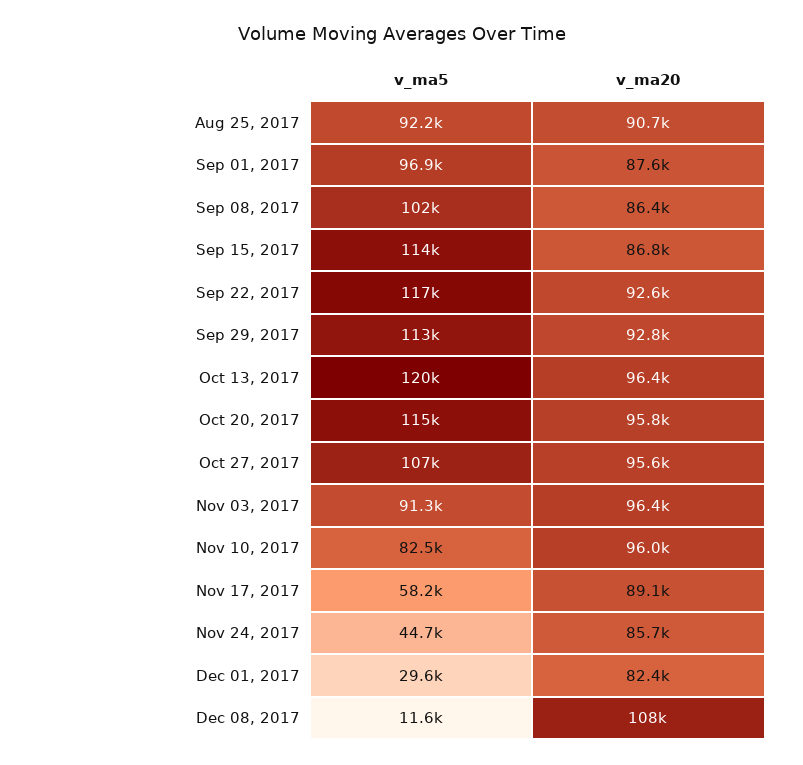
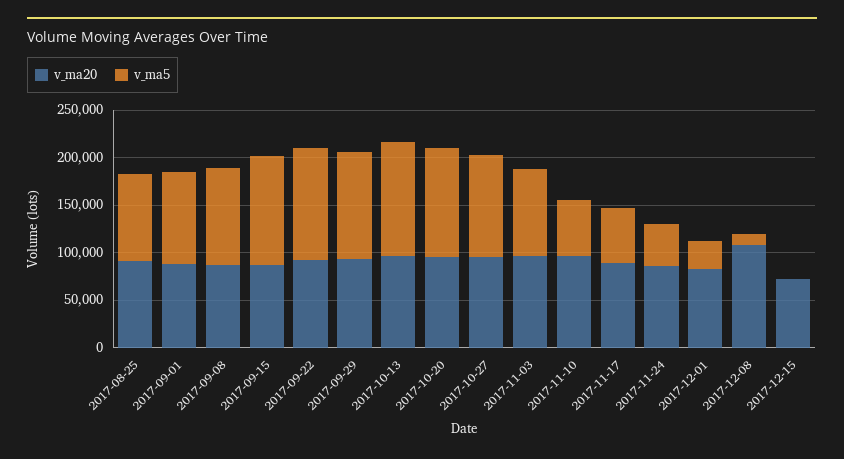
v_ma5, Nov 10, 2017: 82500 -> 60000
v_ma20, 2017-12-15: none -> 70000
v_ma5, 2017-12-15: none -> 0

